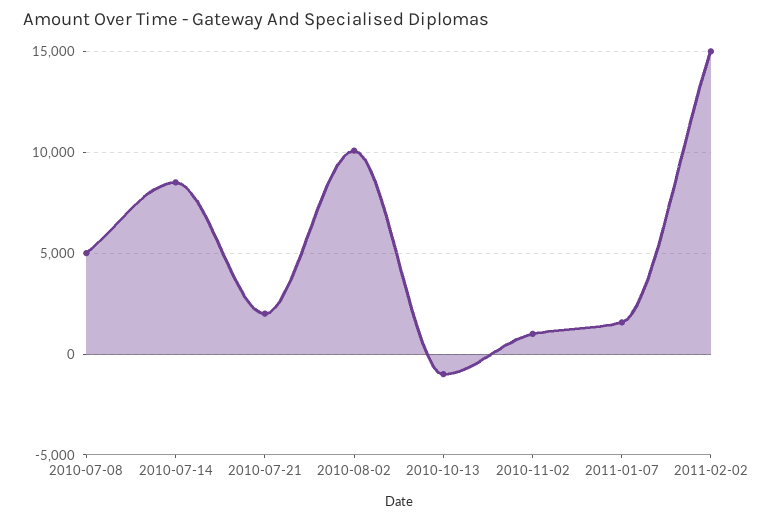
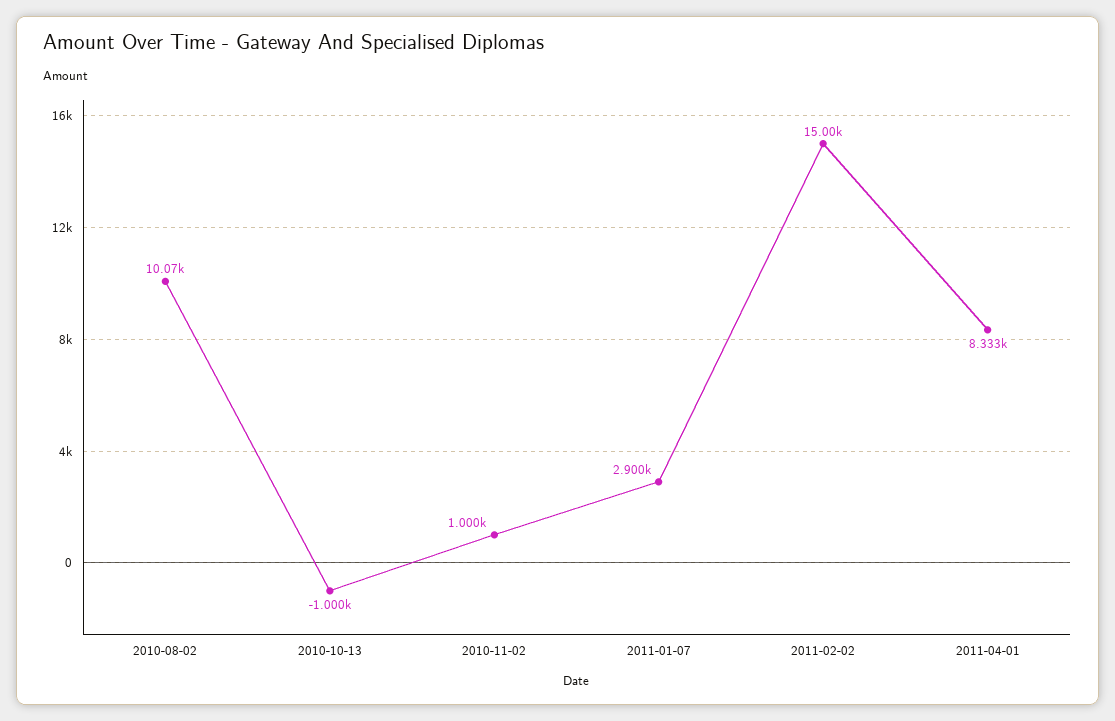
2010-07-08: 5000 -> none
2010-07-14: 8500 -> none
2010-07-21: 2000 -> none
2011-01-07: 1500 -> 2900
2011-04-01: none -> 8333

